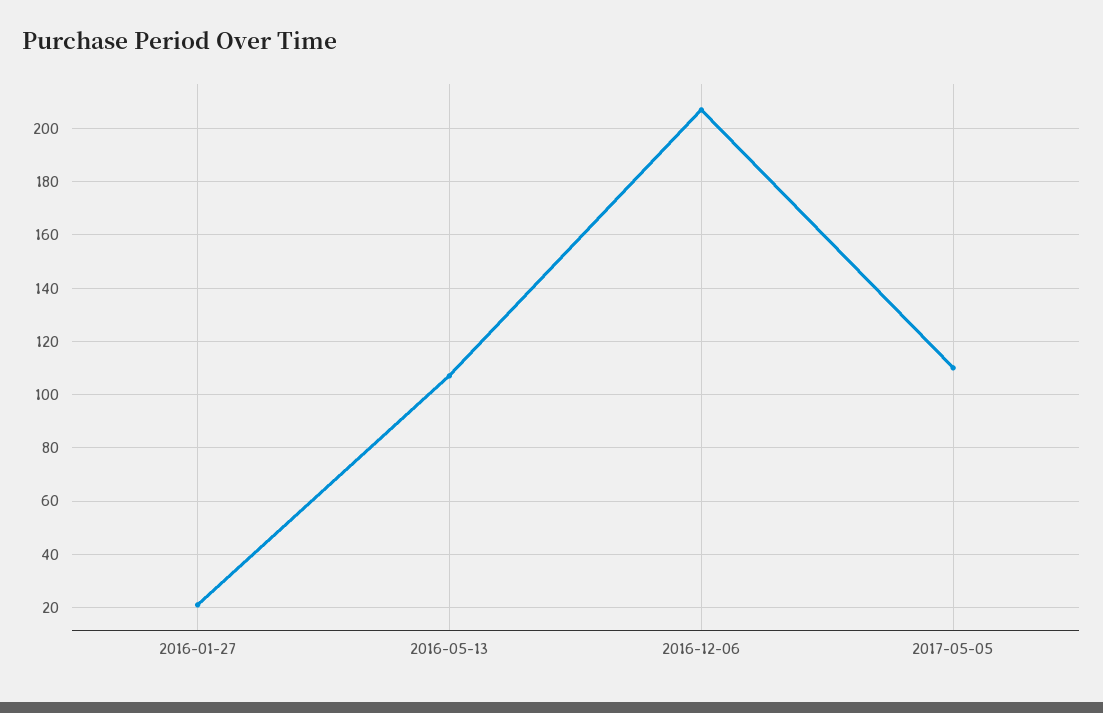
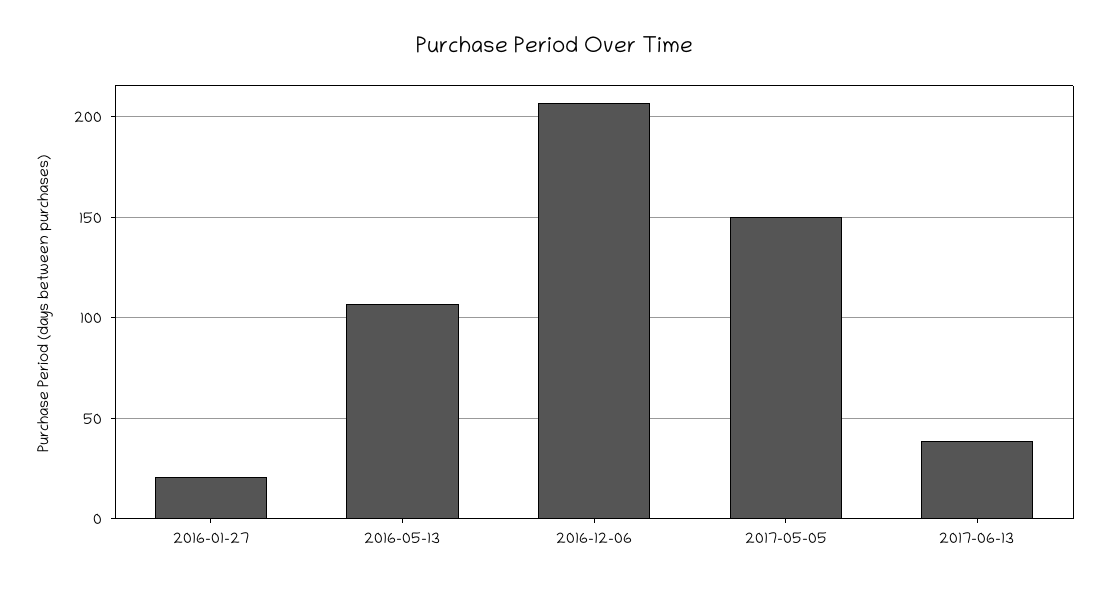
2017-05-05: 110 -> 150
2017-06-13: none -> 40

